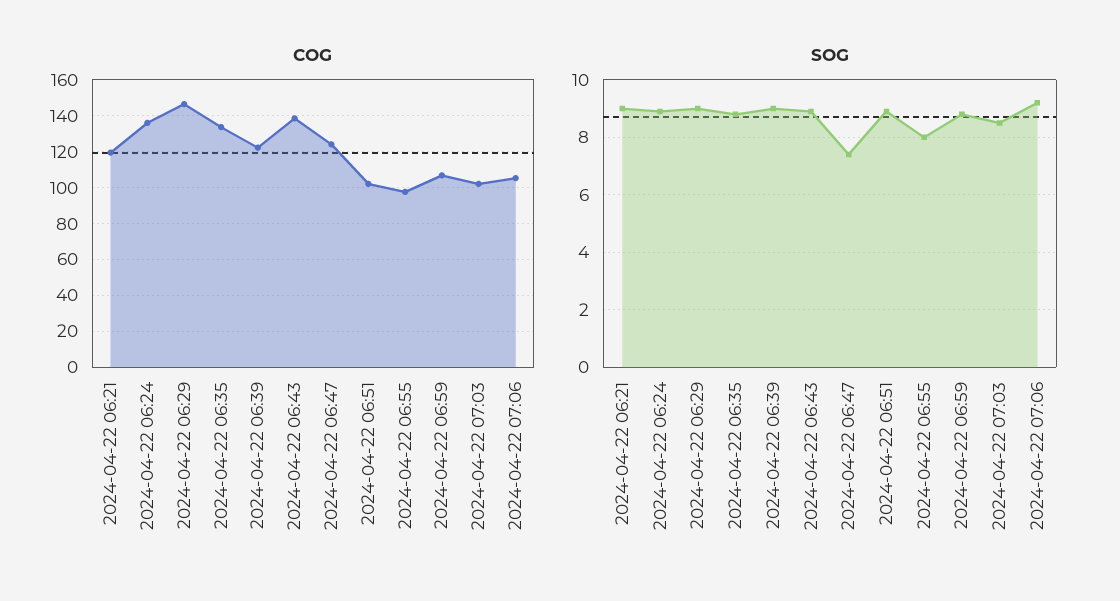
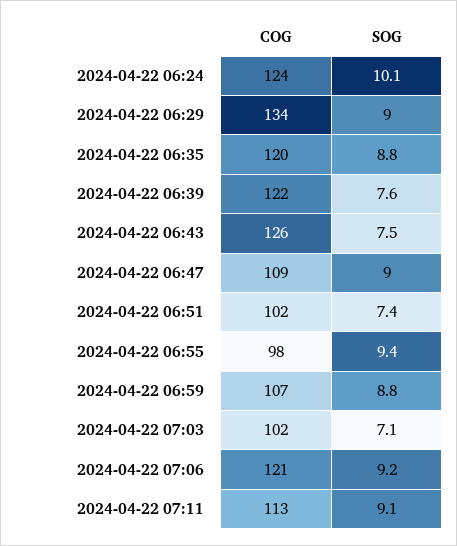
COG, 2024-04-22 06:21: 120 -> none
COG, 2024-04-22 06:24: 135 -> 124
COG, 2024-04-22 06:29: 145 -> 134
COG, 2024-04-22 06:35: 135 -> 120
COG, 2024-04-22 06:43: 140 -> 126
COG, 2024-04-22 06:47: 125 -> 109
COG, 2024-04-22 07:06: 105 -> 121
SOG, 2024-04-22 06:21: 9 -> none
SOG, 2024-04-22 06:24: 9 -> 10.1
SOG, 2024-04-22 06:39: 9 -> 7.6
SOG, 2024-04-22 06:43: 9 -> 7.5
SOG, 2024-04-22 06:47: 7.5 -> 9
SOG, 2024-04-22 06:51: 9 -> 7.4
SOG, 2024-04-22 06:55: 8 -> 9.4
SOG, 2024-04-22 07:03: 8.5 -> 7.1
COG, 2024-04-22 07:11: none -> 113
SOG, 2024-04-22 07:11: none -> 9.1

